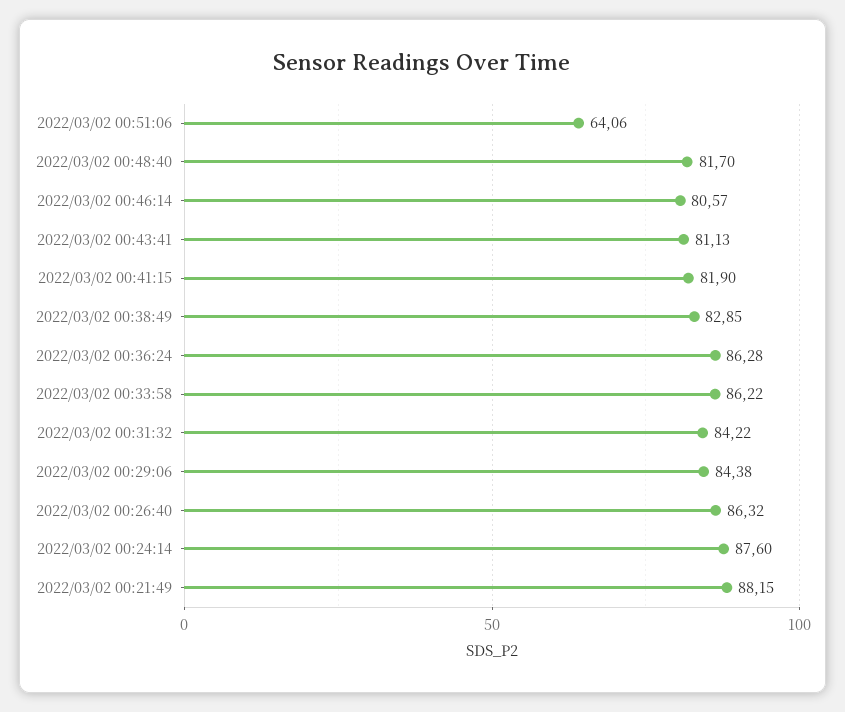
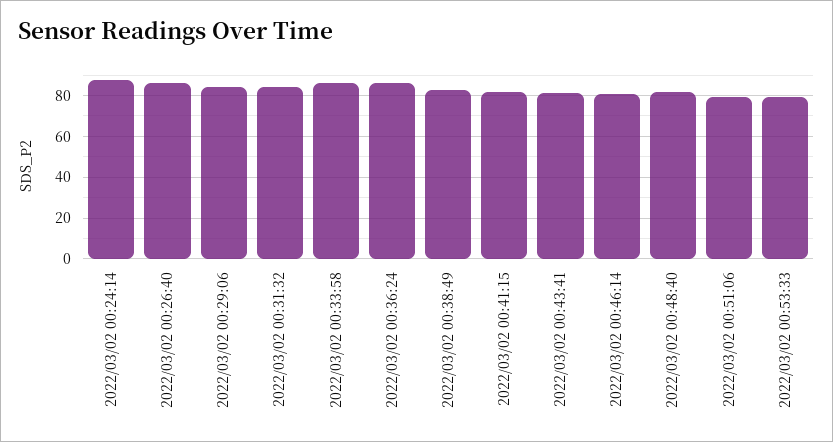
2022/03/02 00:51:06: 64.06 -> 80
2022/03/02 00:21:49: 88.15 -> none
2022/03/02 00:53:33: none -> 80

